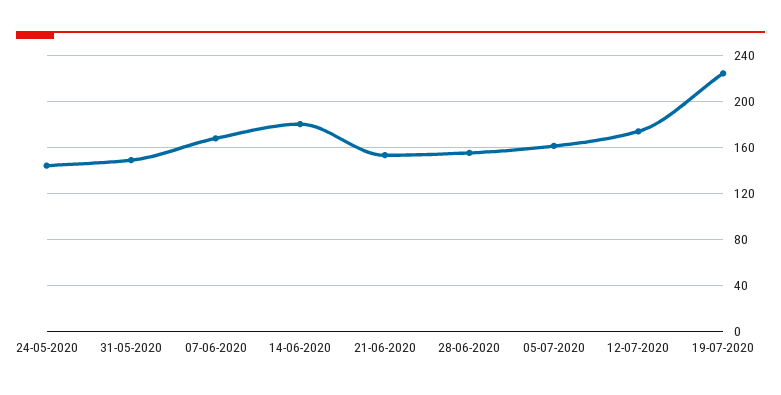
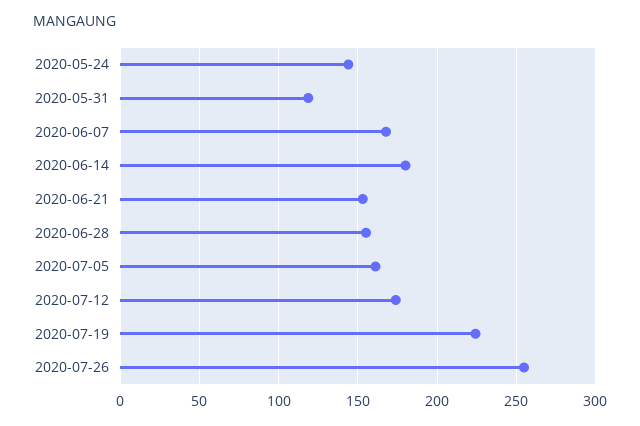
31-05-2020: 150 -> 120
2020-07-26: none -> 255

